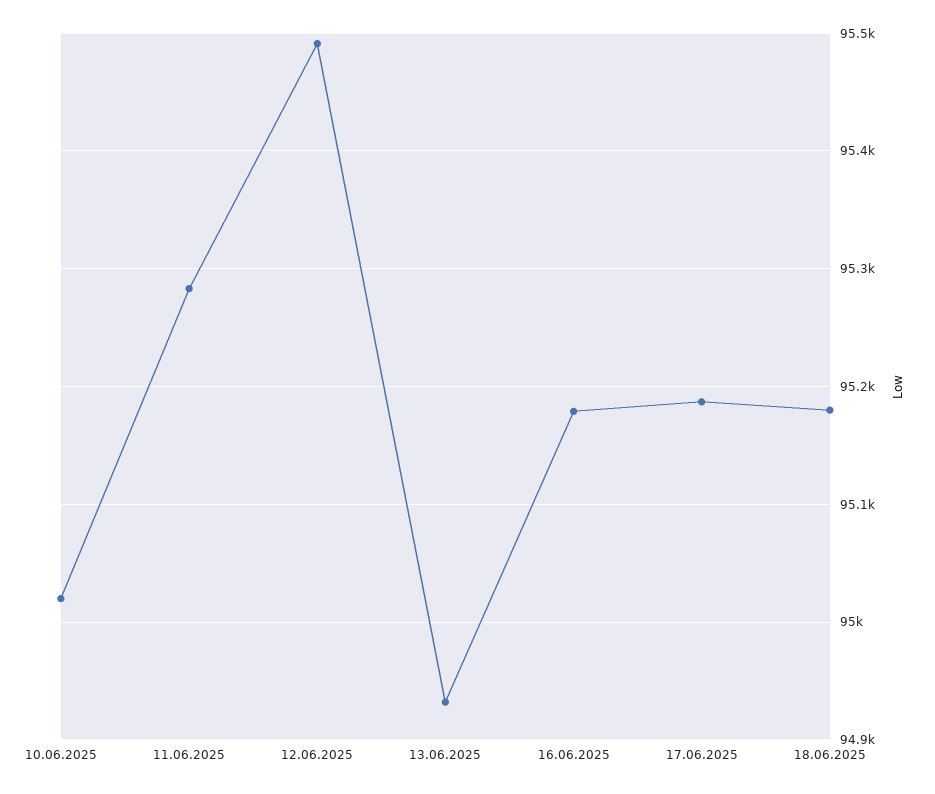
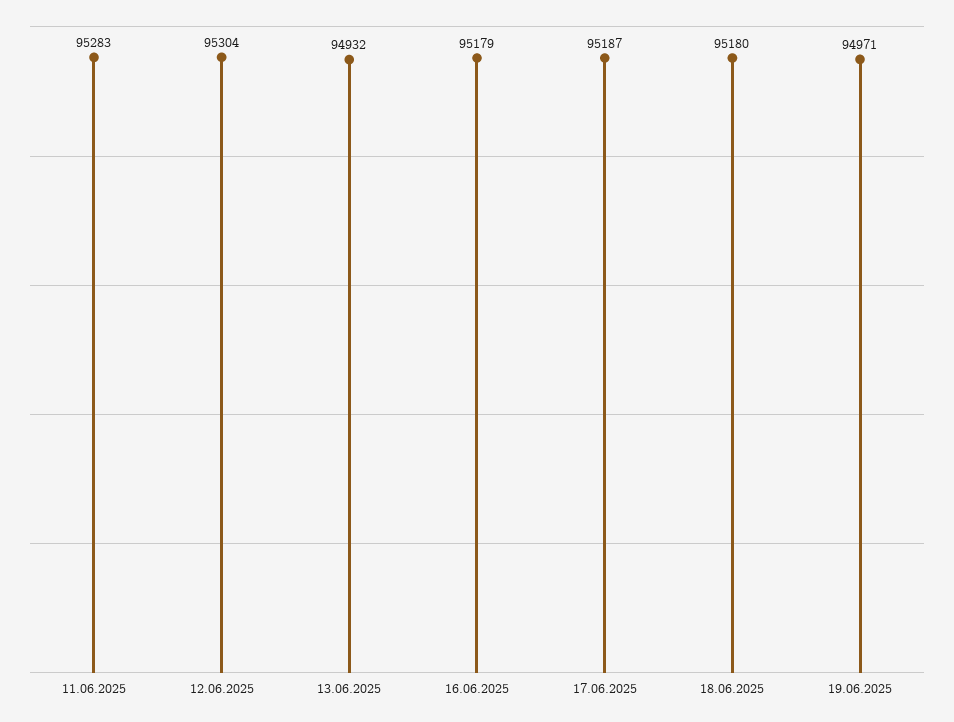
10.06.2025: 95020 -> none
12.06.2025: 95490 -> 95304
19.06.2025: none -> 94971

